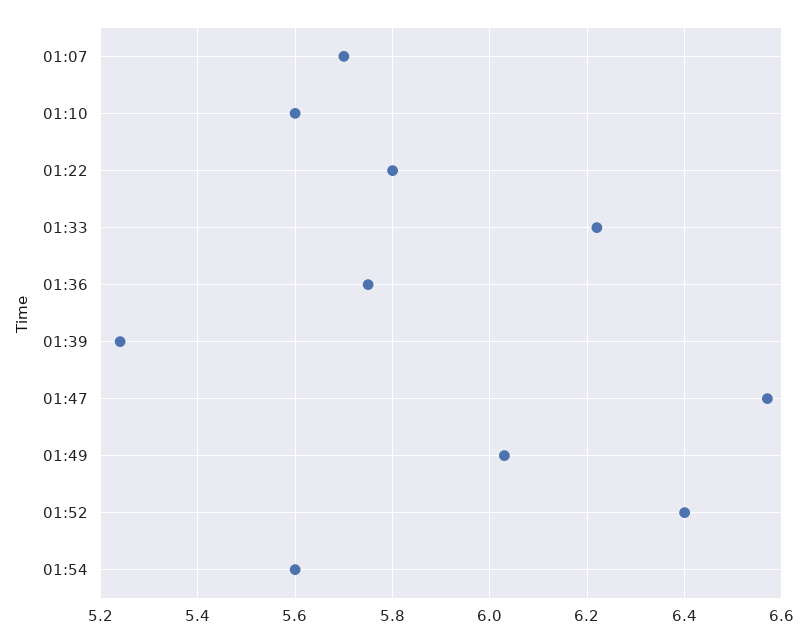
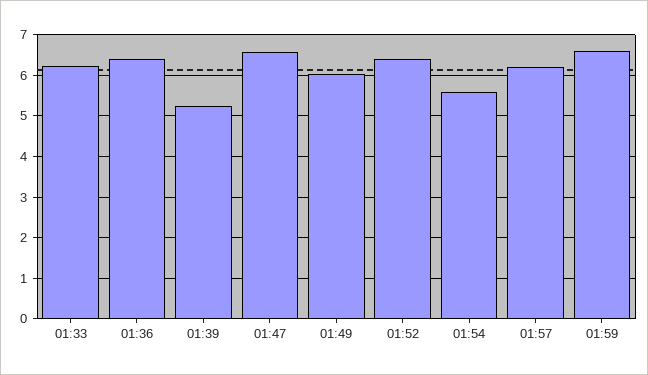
01:07: 5.7 -> none
01:10: 5.6 -> none
01:22: 5.8 -> none
01:36: 5.75 -> 6.4
01:57: none -> 6.2
01:59: none -> 6.6

